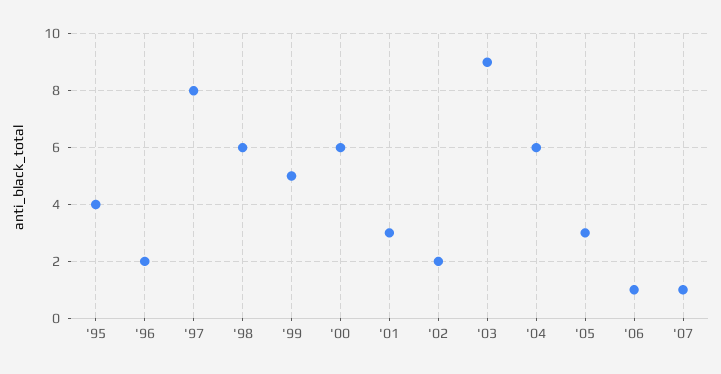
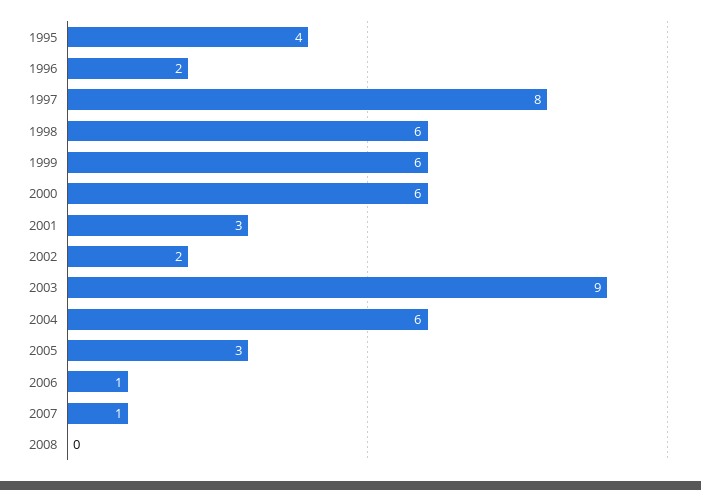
'99: 5 -> 6
2008: none -> 0

